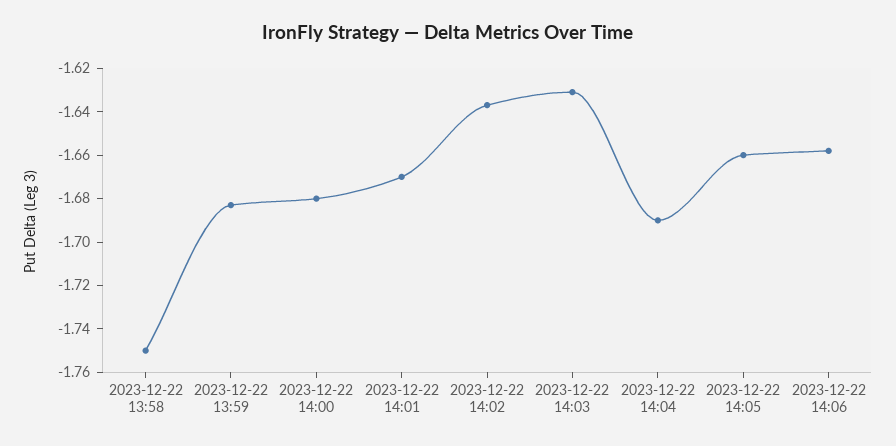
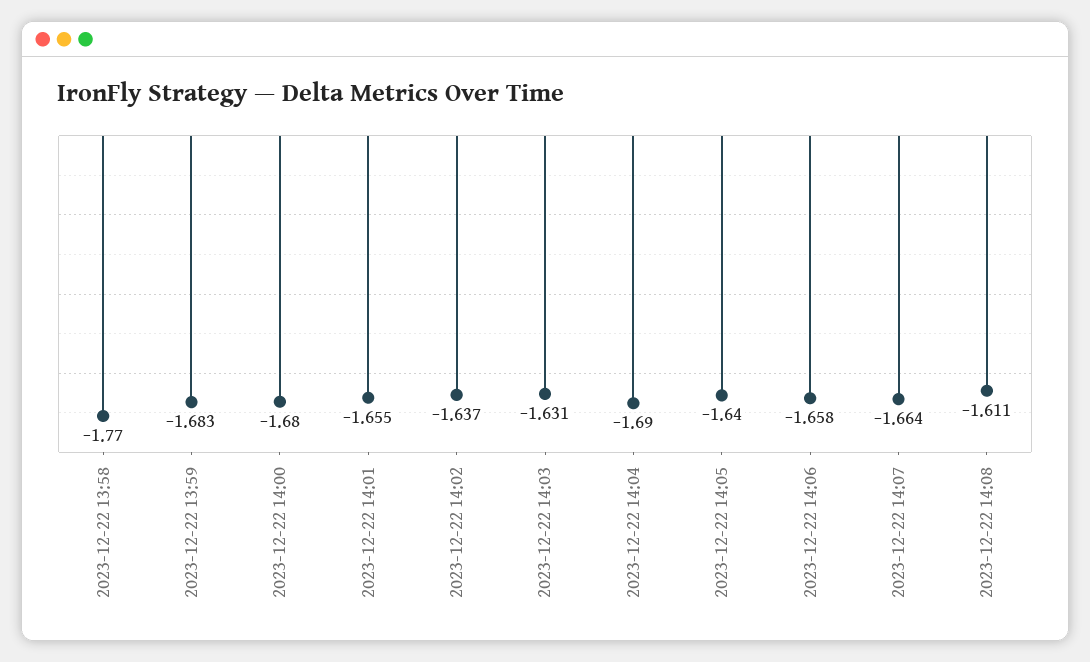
2023-12-22 13:58: -1.75 -> -1.77
2023-12-22 14:01: -1.67 -> -1.655
2023-12-22 14:05: -1.66 -> -1.64
2023-12-22 14:07: none -> -1.664
2023-12-22 14:08: none -> -1.611

